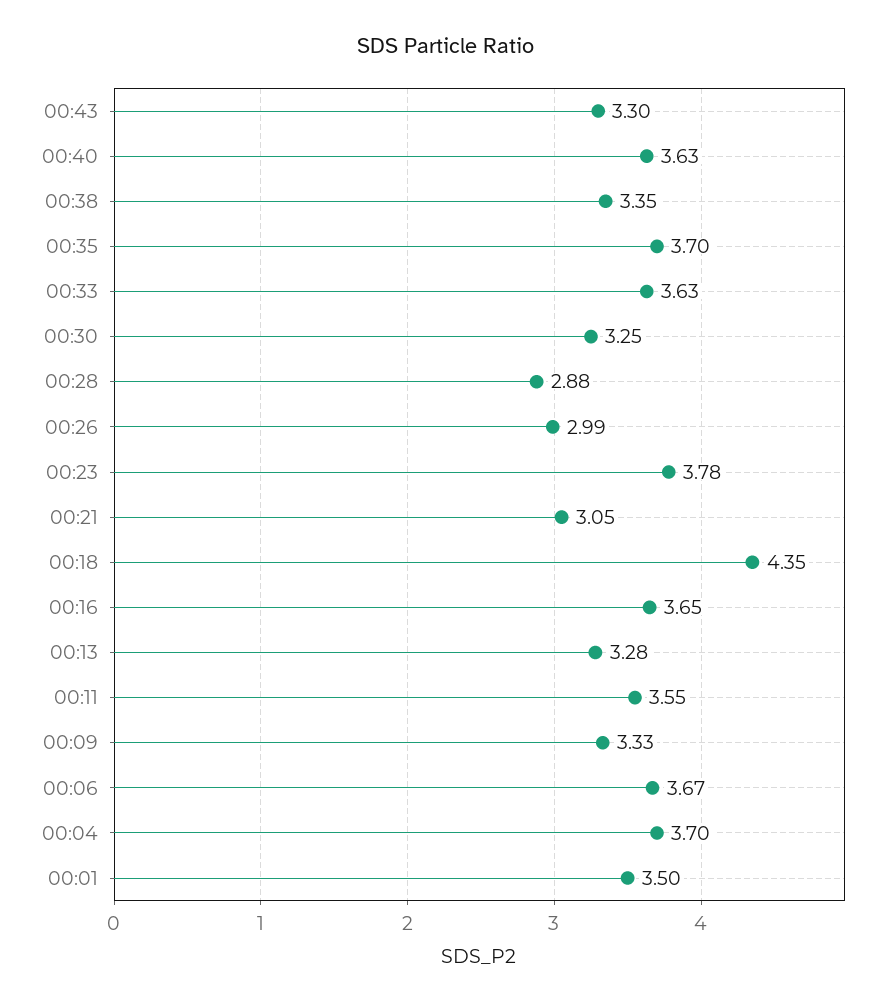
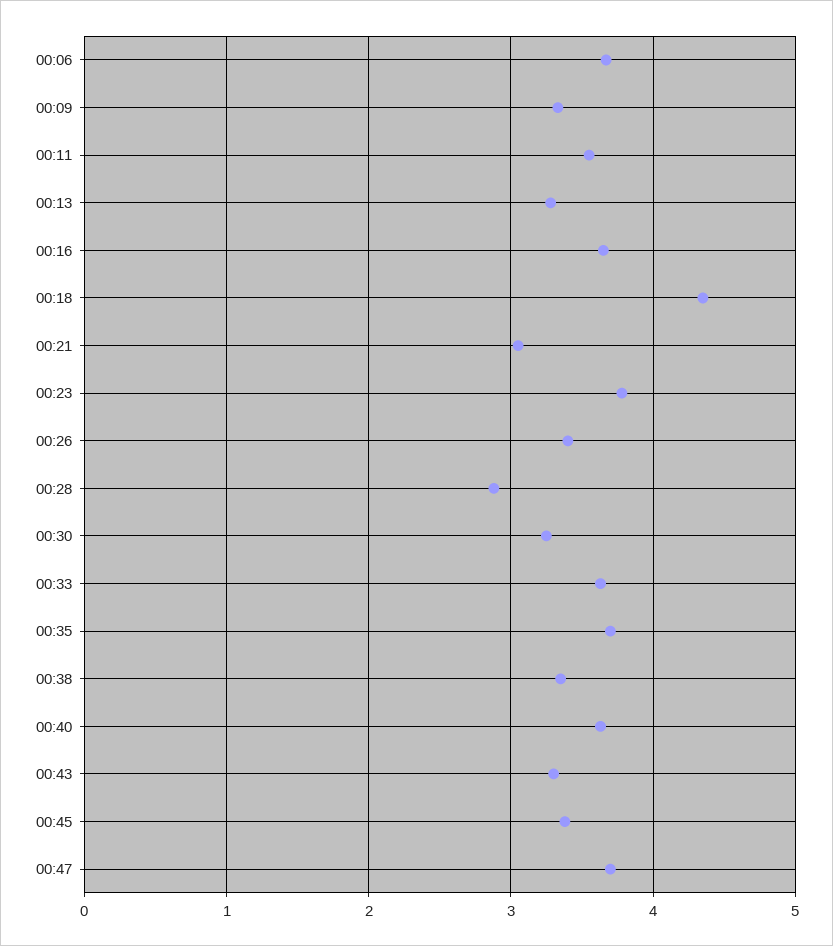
00:26: 2.99 -> 3.4
00:04: 3.7 -> none
00:01: 3.5 -> none
00:45: none -> 3.4
00:47: none -> 3.7

